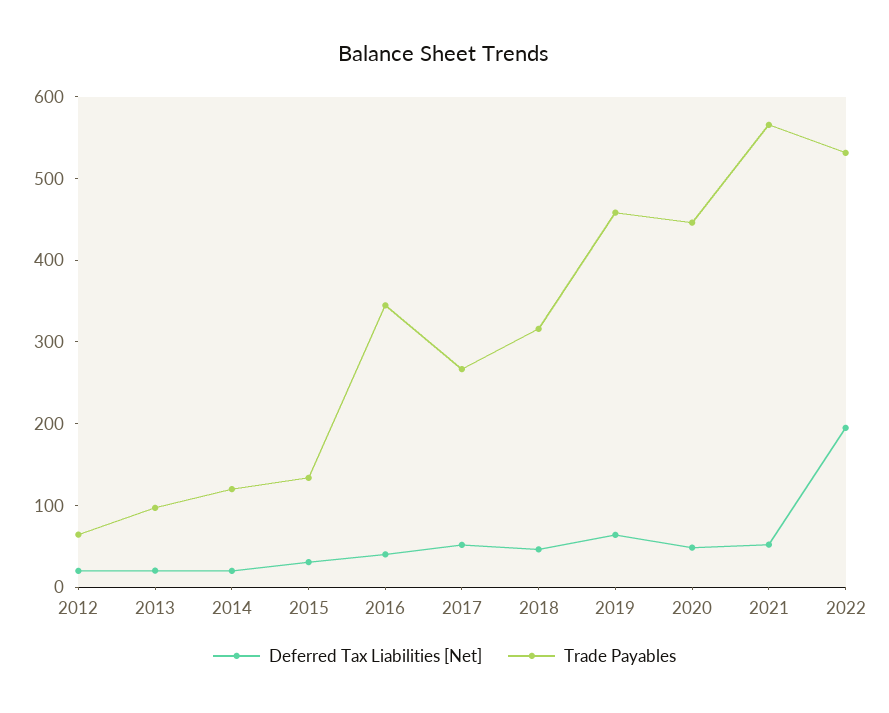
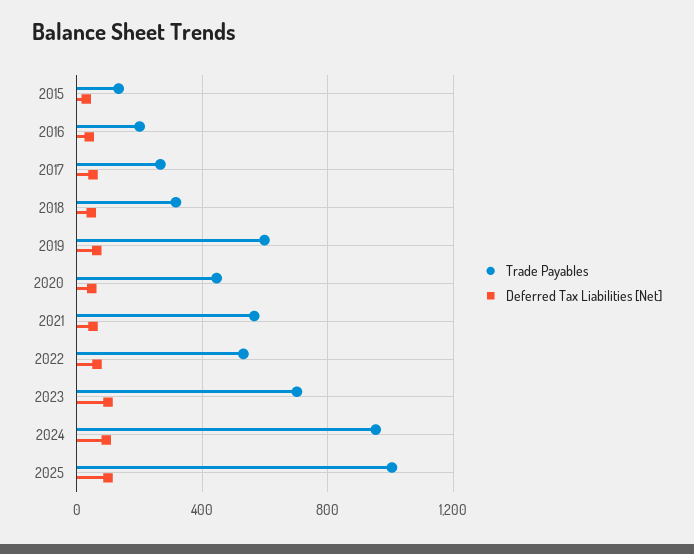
Deferred Tax Liabilities [Net], 2012: 20 -> none
Trade Payables, 2012: 60 -> none
Deferred Tax Liabilities [Net], 2013: 20 -> none
Trade Payables, 2013: 100 -> none
Deferred Tax Liabilities [Net], 2014: 20 -> none
Trade Payables, 2014: 120 -> none
Trade Payables, 2016: 340 -> 200
Trade Payables, 2019: 460 -> 600
Deferred Tax Liabilities [Net], 2022: 200 -> 50
Trade Payables, 2023: none -> 700
Deferred Tax Liabilities [Net], 2023: none -> 100
Trade Payables, 2024: none -> 950
Deferred Tax Liabilities [Net], 2024: none -> 100
Trade Payables, 2025: none -> 1000
Deferred Tax Liabilities [Net], 2025: none -> 100

